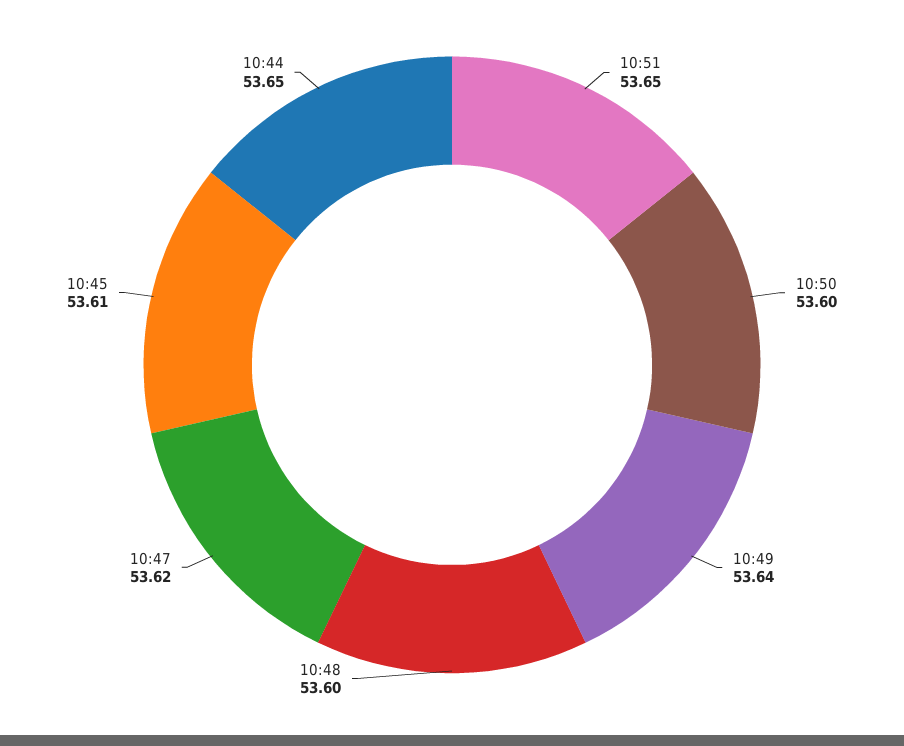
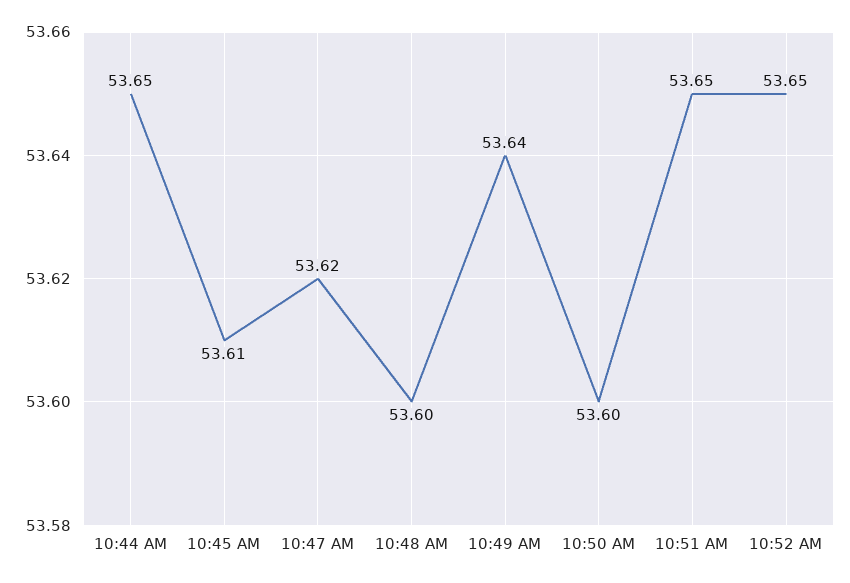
10:52 AM: none -> 53.65

